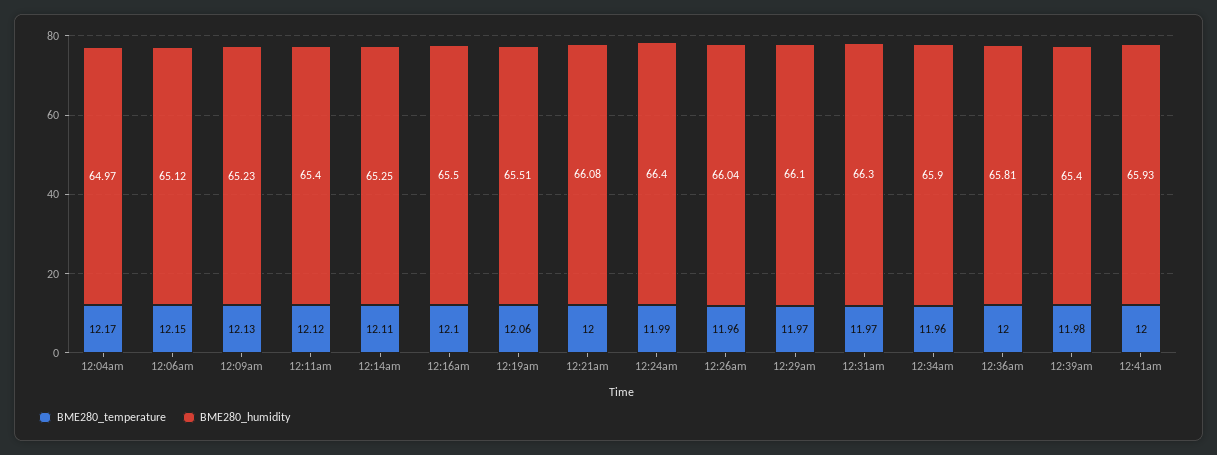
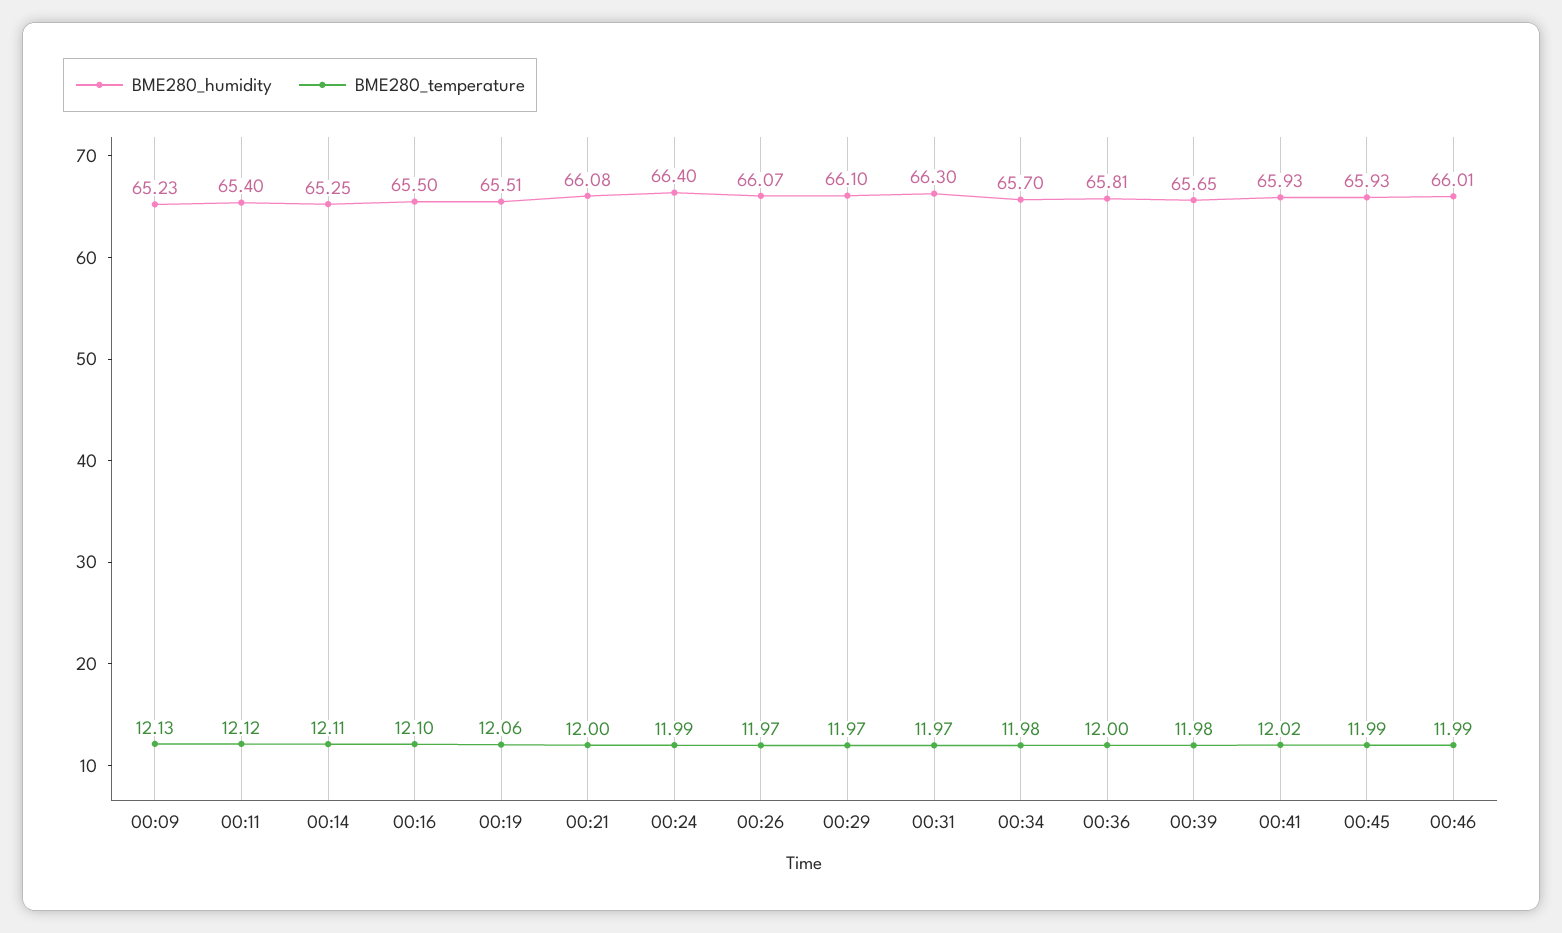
BME280_temperature, 12:04am: 12.17 -> none
BME280_humidity, 12:04am: 64.97 -> none
BME280_temperature, 12:06am: 12.15 -> none
BME280_humidity, 12:06am: 65.12 -> none
BME280_temperature, 12:26am: 11.96 -> 11.97
BME280_humidity, 12:26am: 66.04 -> 66.07
BME280_temperature, 12:34am: 11.96 -> 11.98
BME280_humidity, 12:34am: 65.9 -> 65.7
BME280_humidity, 12:39am: 65.4 -> 65.65
BME280_temperature, 12:41am: 12 -> 12.02
BME280_humidity, 00:45: none -> 65.93
BME280_temperature, 00:45: none -> 11.99
BME280_humidity, 00:46: none -> 66.01
BME280_temperature, 00:46: none -> 11.99

